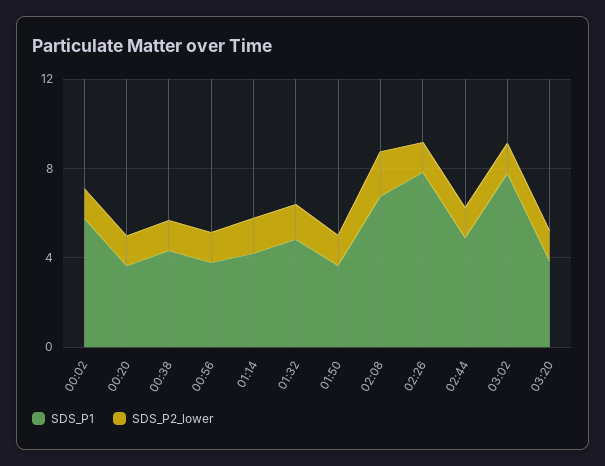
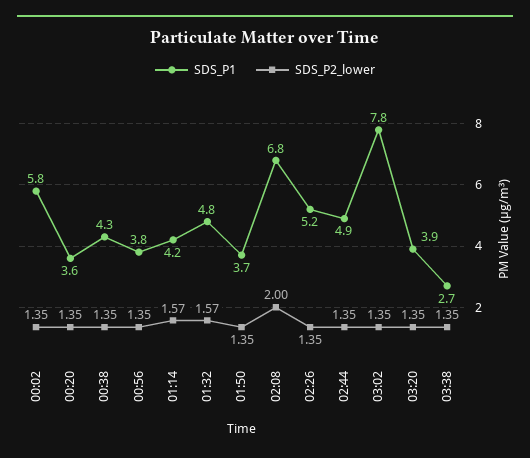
SDS_P1, 02:26: 8 -> 5.2
SDS_P1, 03:38: none -> 2.7
SDS_P2_lower, 03:38: none -> 1.35

